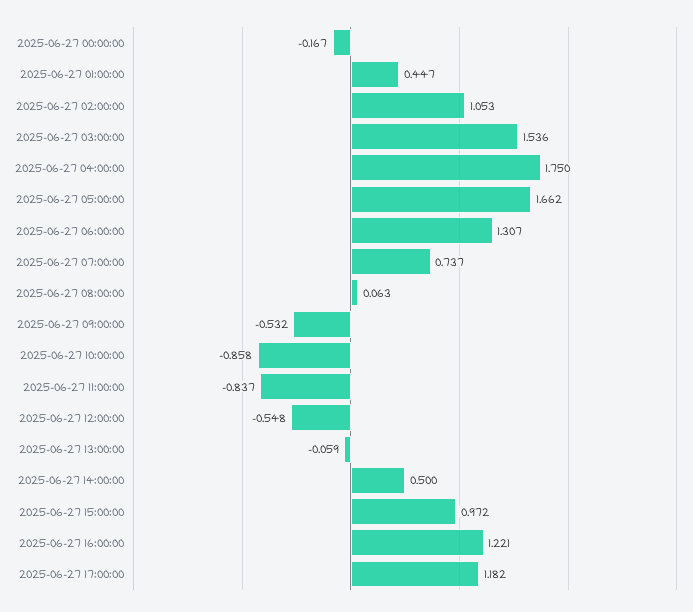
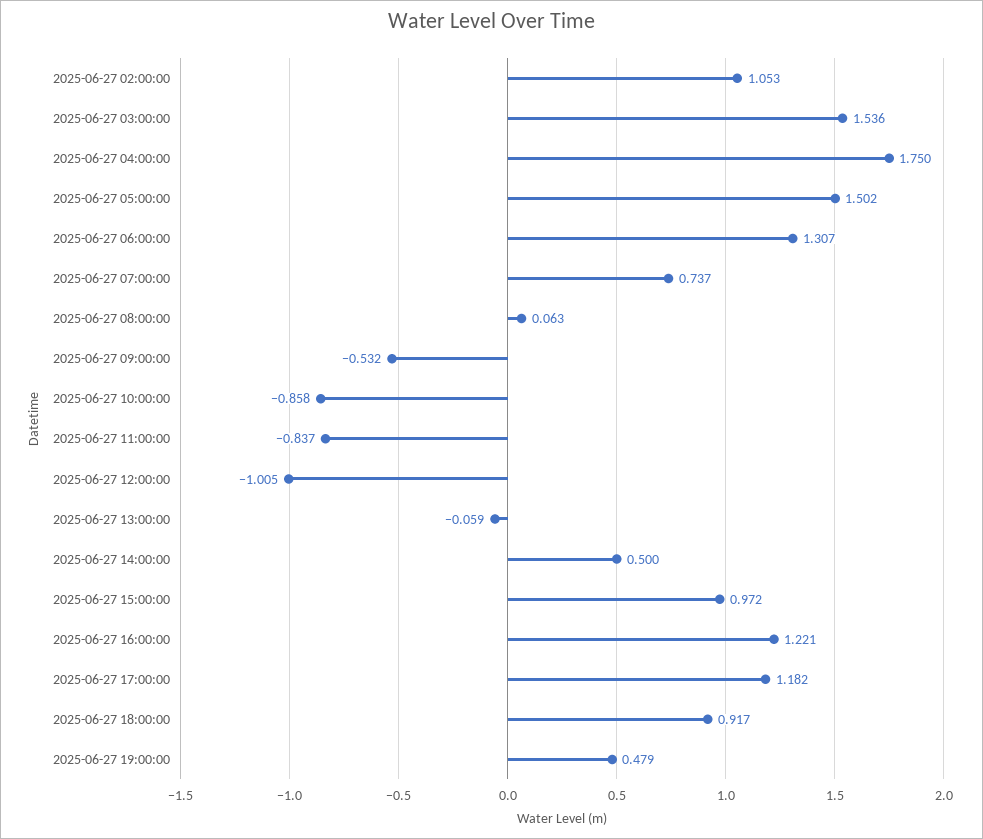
2025-06-27 00:00:00: -0.167 -> none
2025-06-27 01:00:00: 0.447 -> none
2025-06-27 05:00:00: 1.662 -> 1.502
2025-06-27 12:00:00: -0.548 -> -1.005
2025-06-27 18:00:00: none -> 0.917
2025-06-27 19:00:00: none -> 0.479

